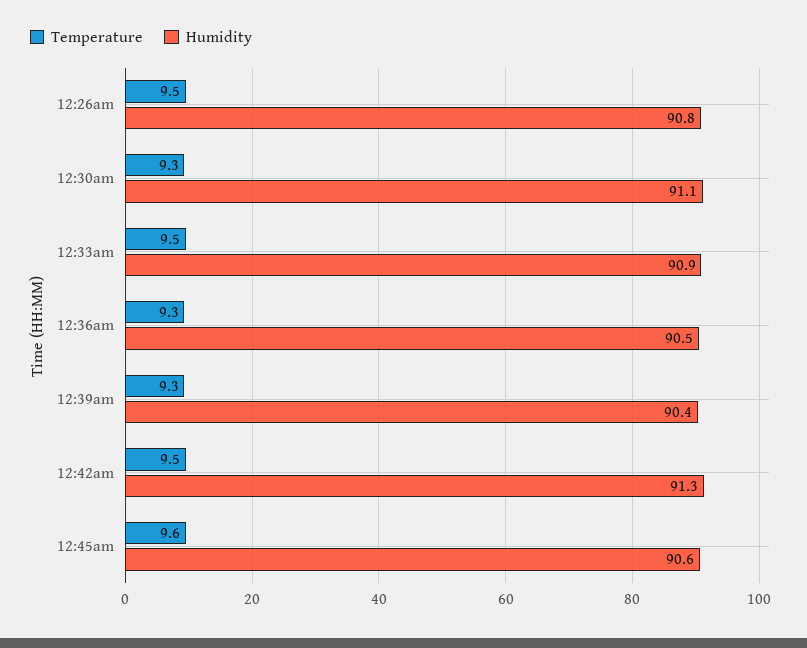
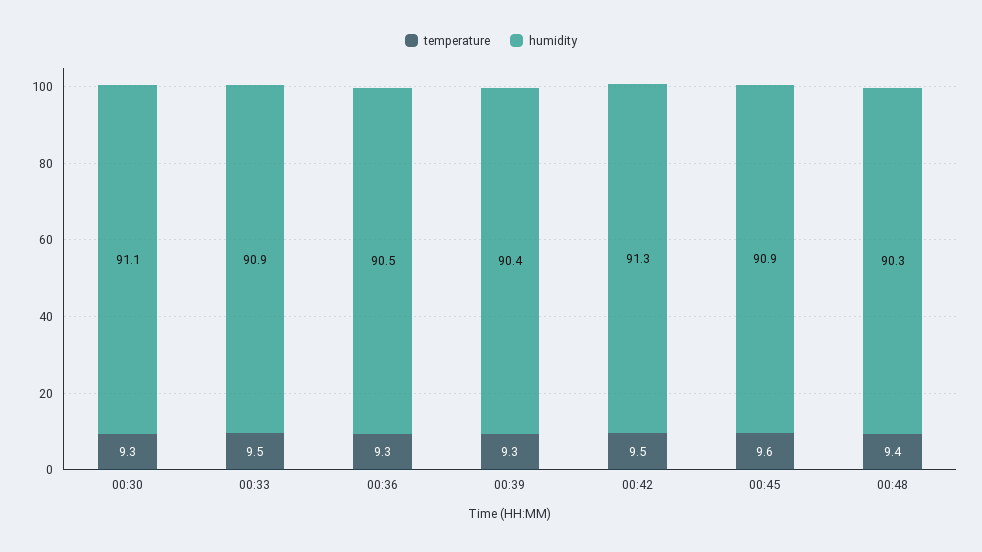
Temperature, 12:26am: 9.5 -> none
Humidity, 12:26am: 90.8 -> none
Humidity, 12:45am: 90.6 -> 90.9
Temperature, 00:48: none -> 9.4
Humidity, 00:48: none -> 90.3

